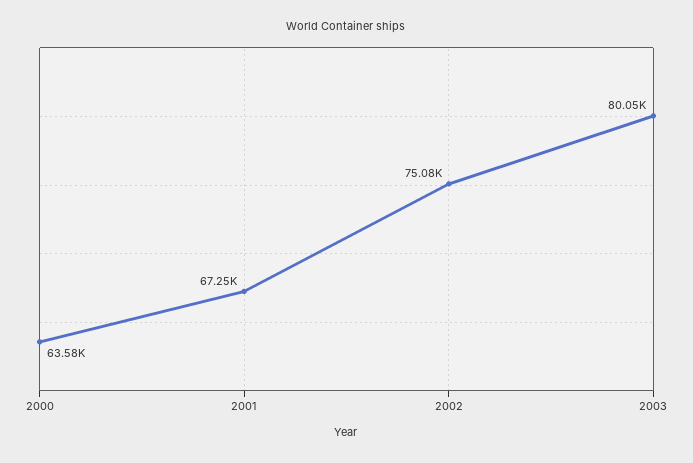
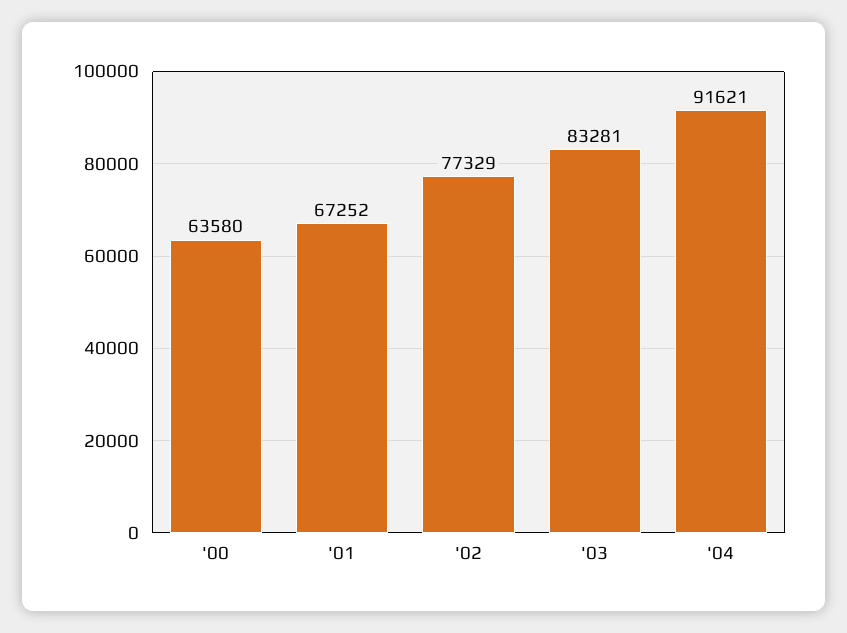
2002: 75080 -> 77329
2003: 80050 -> 83281
'04: none -> 91621

